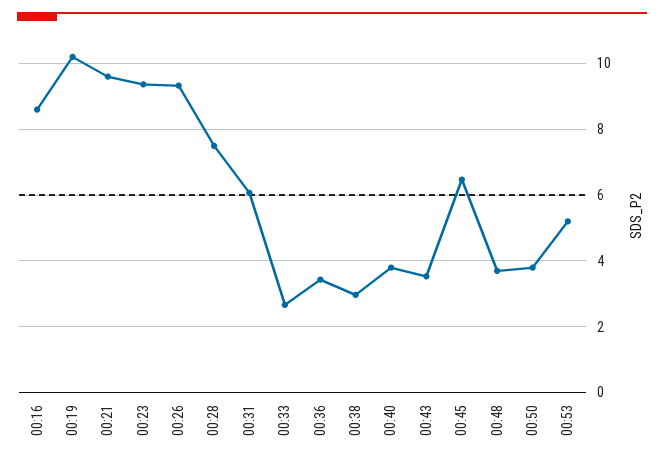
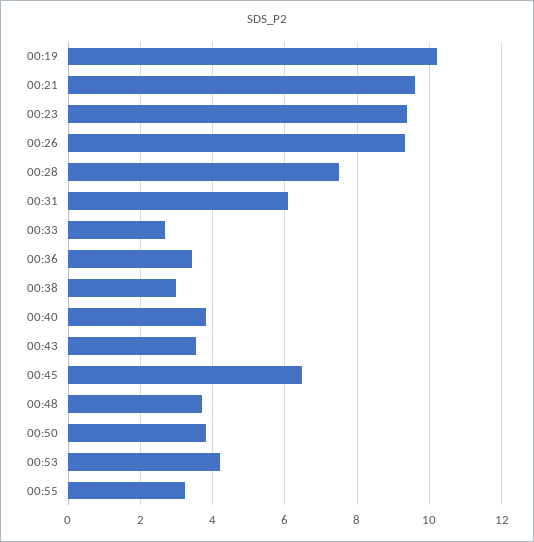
00:16: 8.6 -> none
00:53: 5.2 -> 4.2
00:55: none -> 3.2

